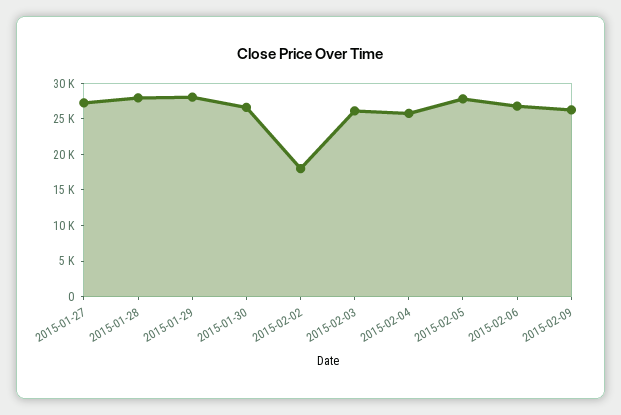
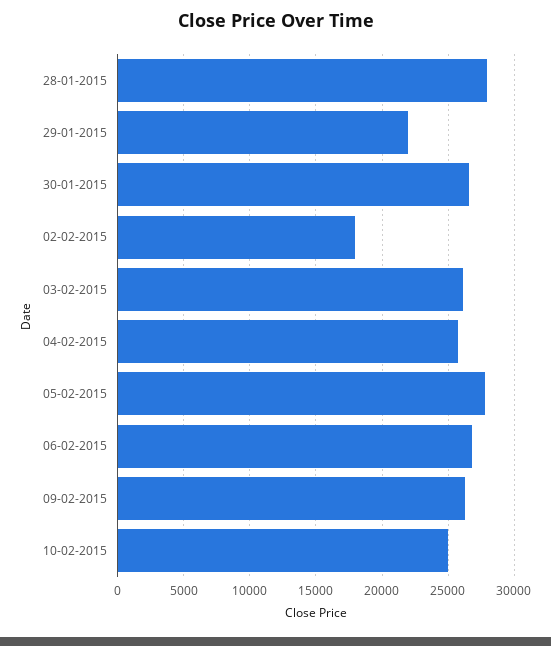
2015-01-27: 27500 -> none
2015-01-29: 27500 -> 22000
10-02-2015: none -> 25000

